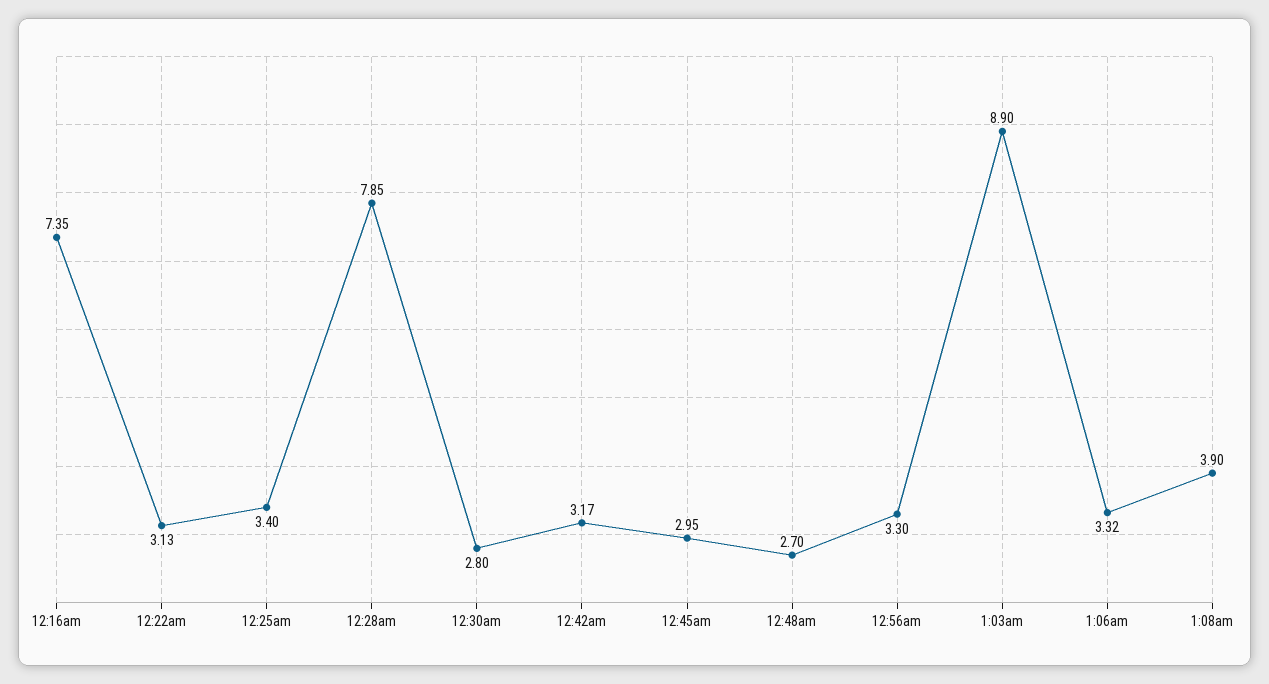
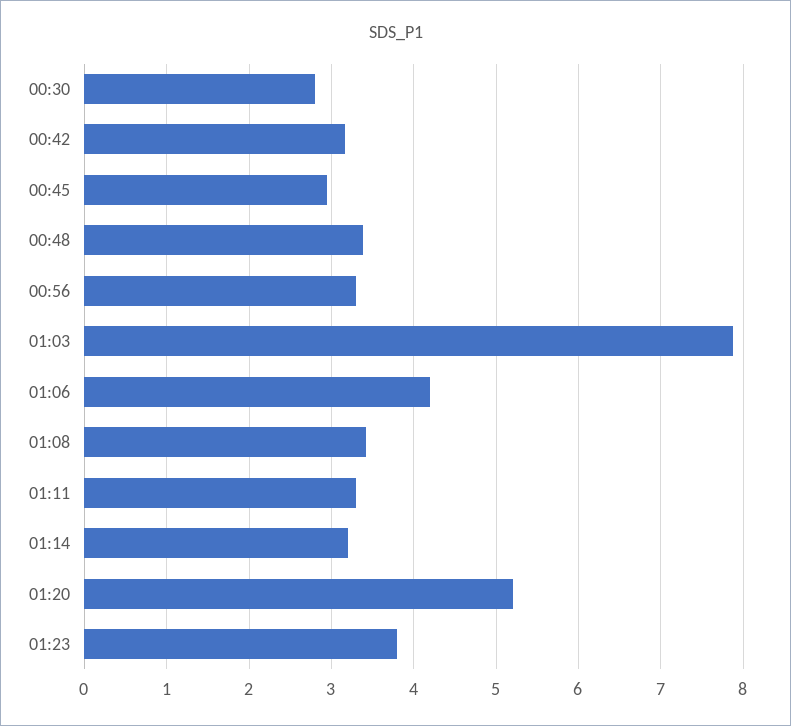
12:16am: 7.35 -> none
12:22am: 3.13 -> none
12:25am: 3.4 -> none
12:28am: 7.85 -> none
12:48am: 2.7 -> 3.4
1:03am: 8.9 -> 7.9
1:06am: 3.32 -> 4.2
1:08am: 3.9 -> 3.4
01:11: none -> 3.3
01:14: none -> 3.2
01:20: none -> 5.2
01:23: none -> 3.8

